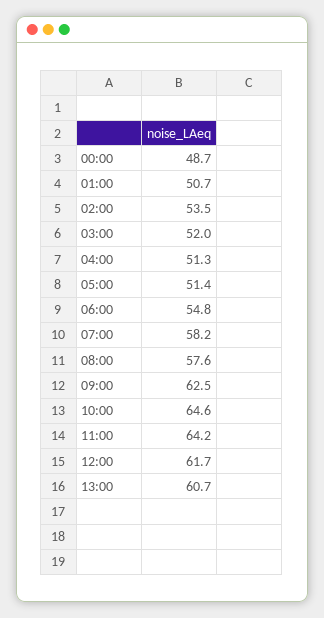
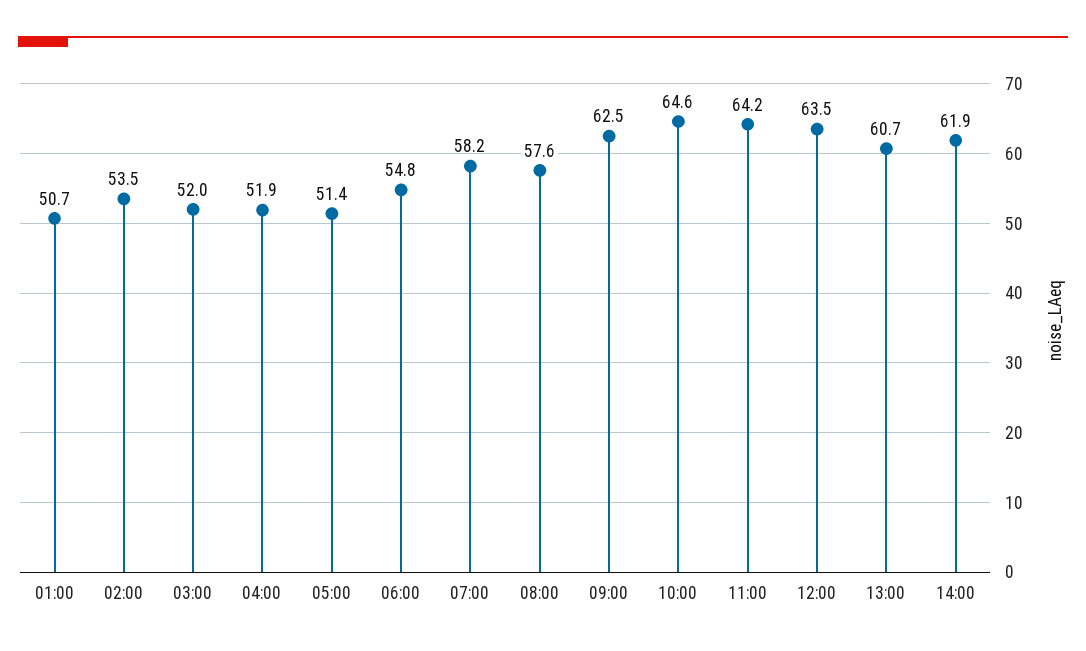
00:00: 48.7 -> none
04:00: 51.3 -> 51.9
12:00: 61.7 -> 63.5
14:00: none -> 61.9

